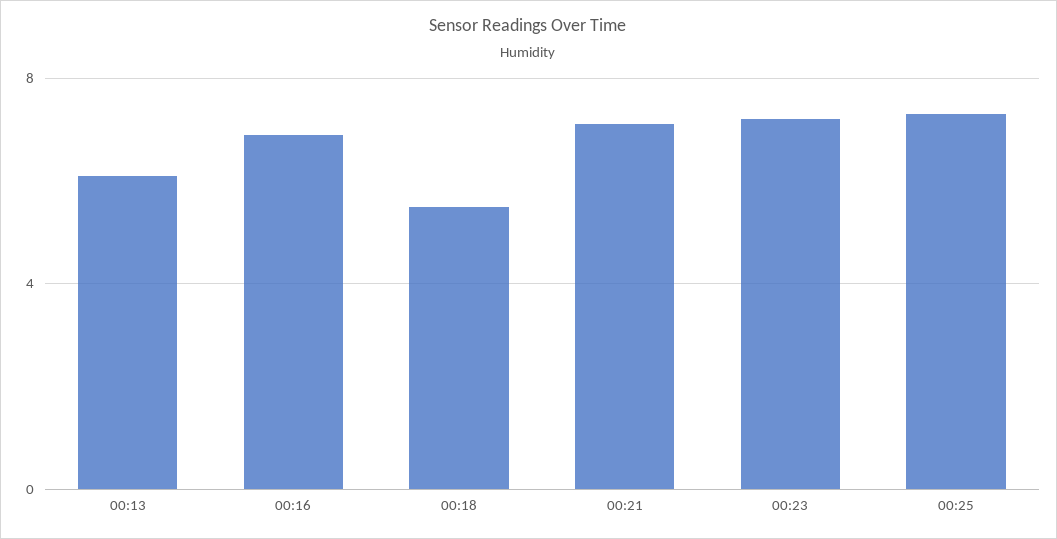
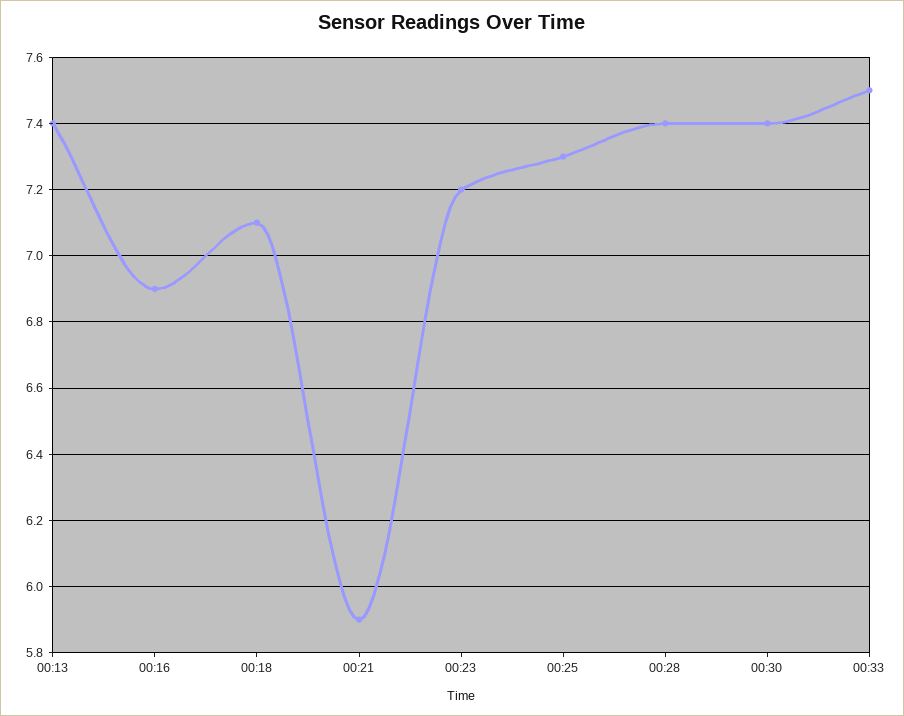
00:13: 6 -> 7.4
00:18: 5.5 -> 7.1
00:21: 7 -> 5.9
00:28: none -> 7.4
00:30: none -> 7.4
00:33: none -> 7.5

